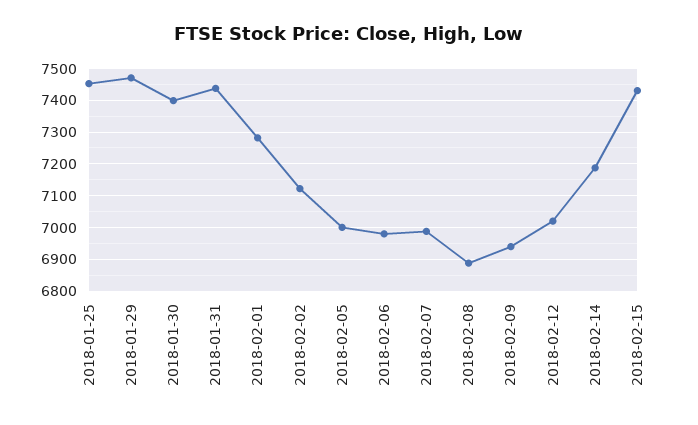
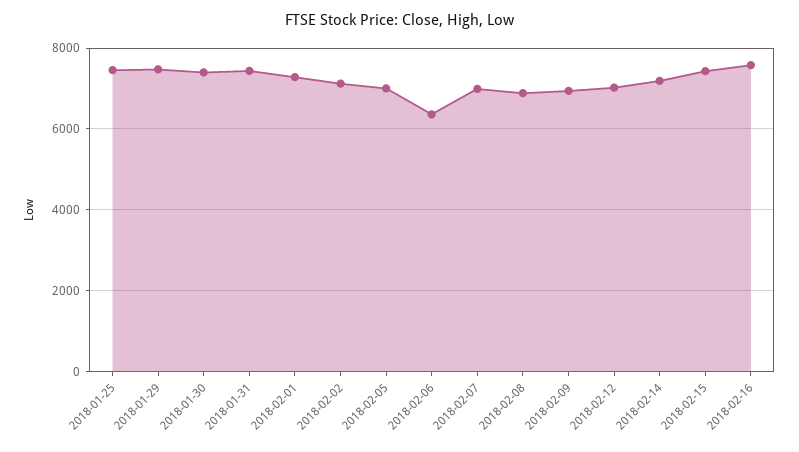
2018-02-06: 6980 -> 6400
2018-02-16: none -> 7600

